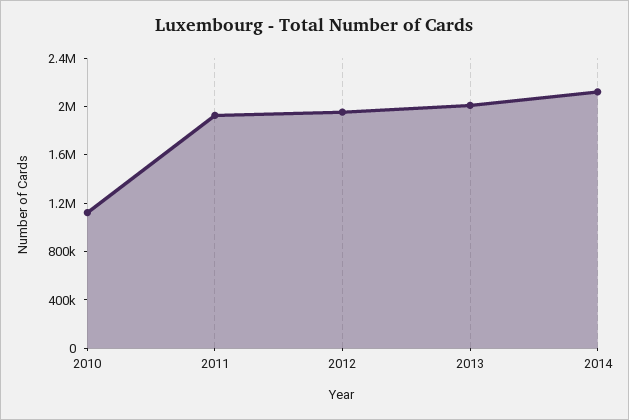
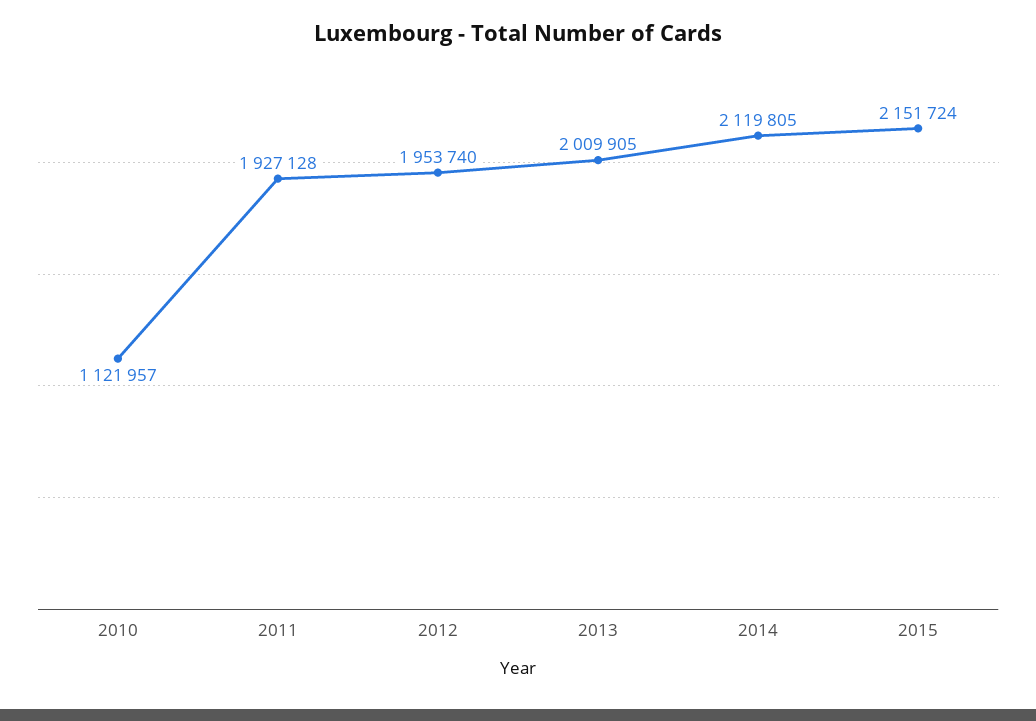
2015: none -> 2151724

